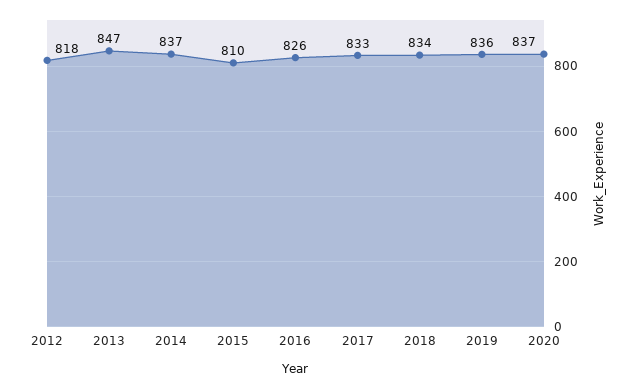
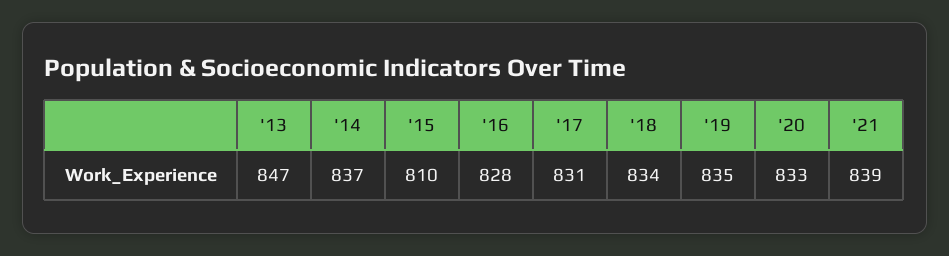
2012: 818 -> none
2016: 826 -> 828
2017: 833 -> 831
2019: 836 -> 835
2020: 837 -> 833
'21: none -> 839

